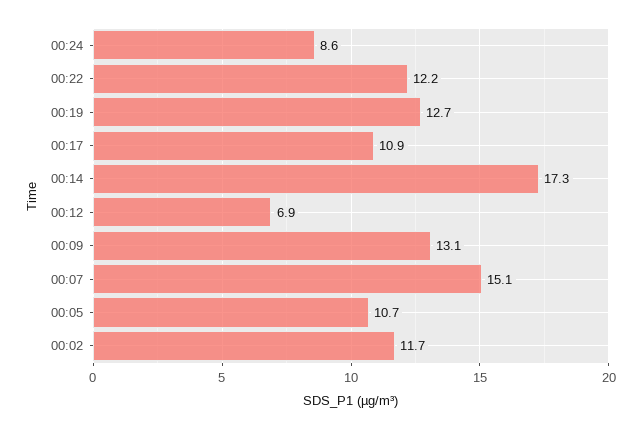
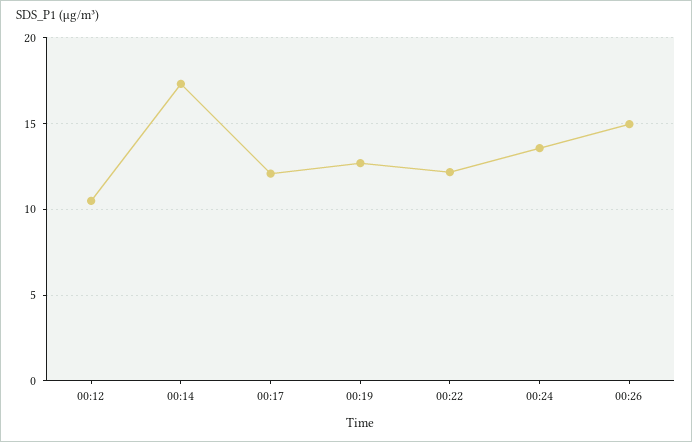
00:24: 8.6 -> 13.5
00:17: 10.9 -> 12
00:12: 6.9 -> 10.5
00:09: 13.1 -> none
00:07: 15.1 -> none
00:05: 10.7 -> none
00:02: 11.7 -> none
00:26: none -> 15

